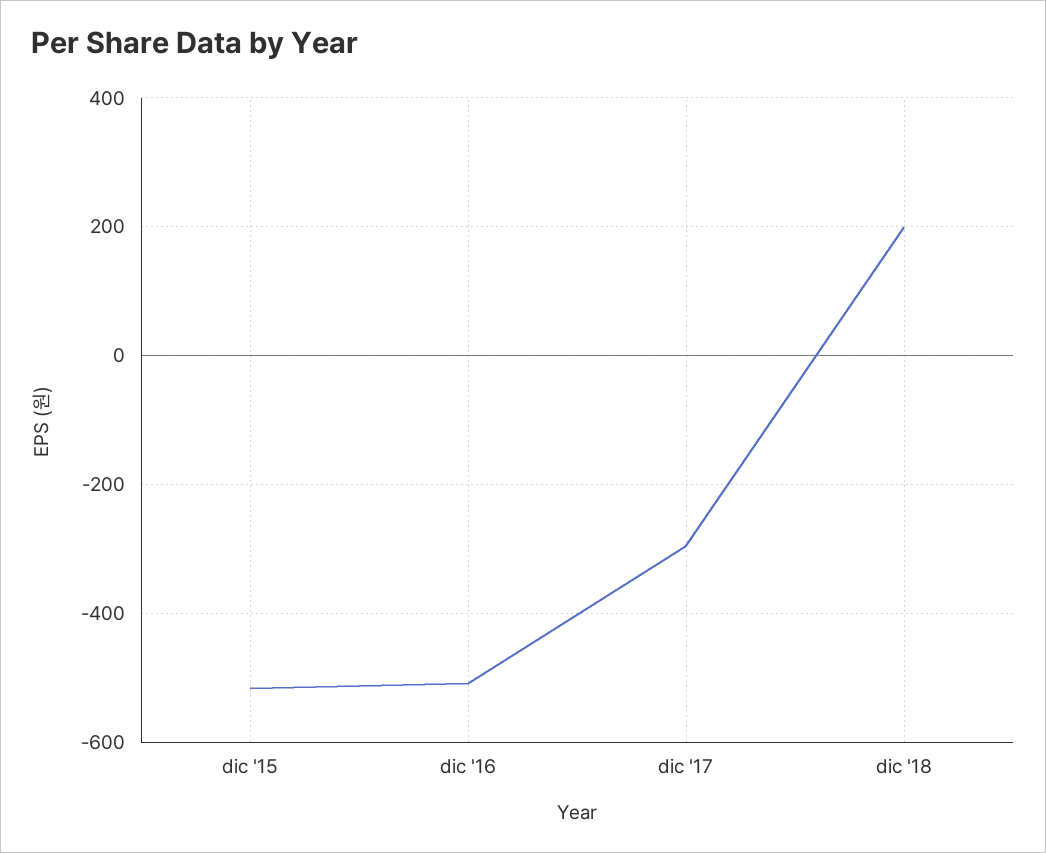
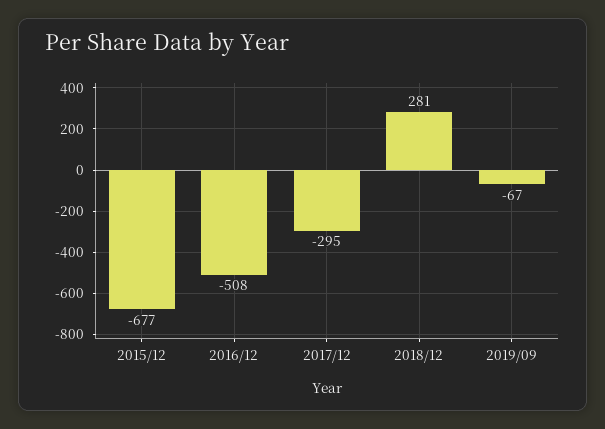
dic '15: -520 -> -677
dic '18: 200 -> 281
2019/09: none -> -67

